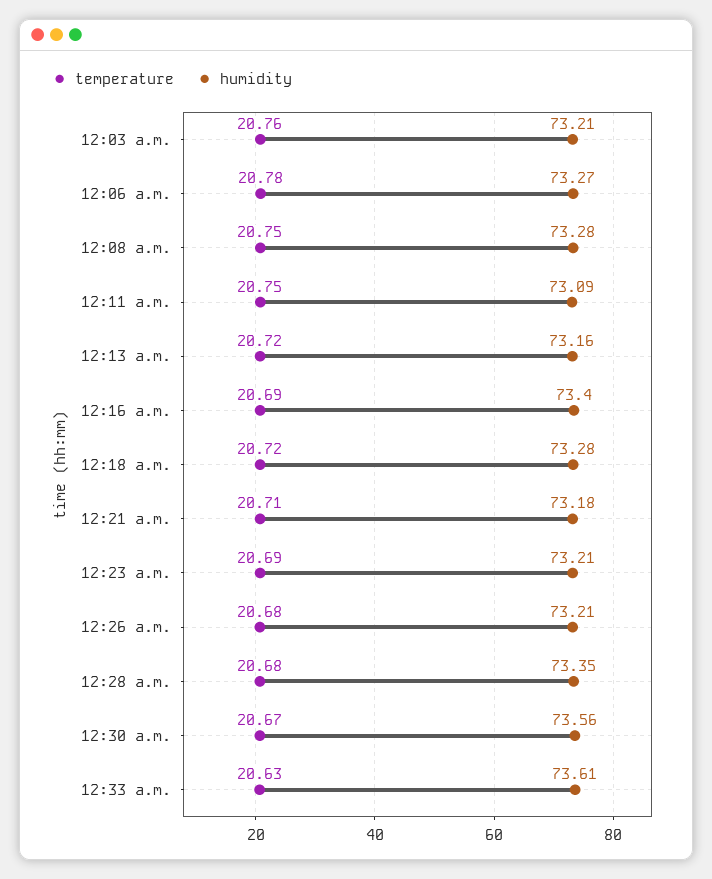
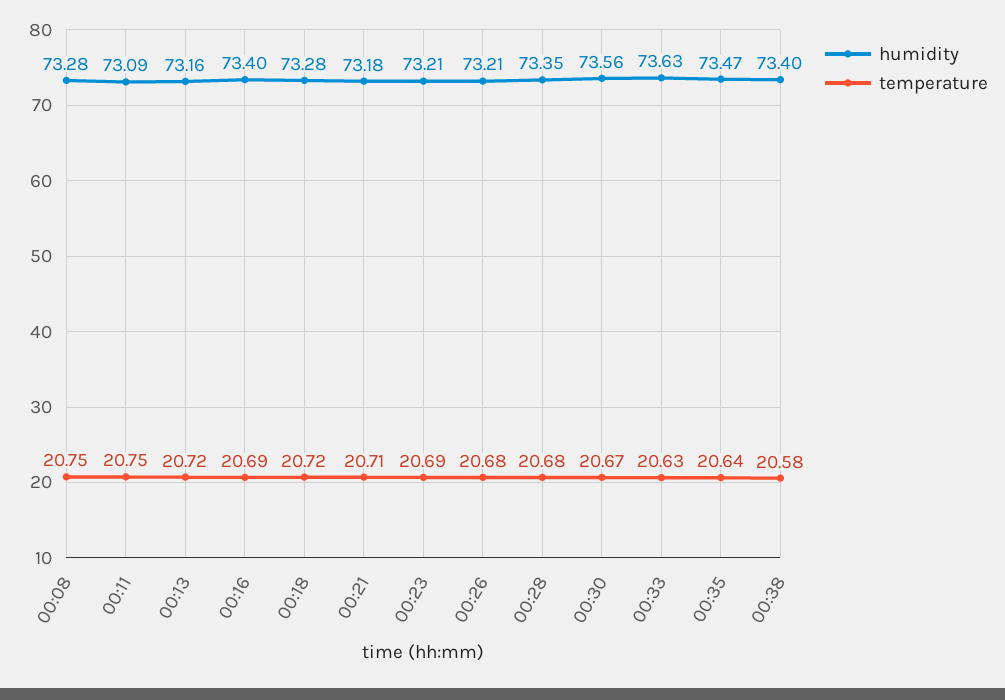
temperature, 12:03 a.m.: 20.76 -> none
humidity, 12:03 a.m.: 73.21 -> none
temperature, 12:06 a.m.: 20.78 -> none
humidity, 12:06 a.m.: 73.27 -> none
humidity, 12:33 a.m.: 73.61 -> 73.63
humidity, 00:35: none -> 73.47
temperature, 00:35: none -> 20.64
humidity, 00:38: none -> 73.4
temperature, 00:38: none -> 20.58

